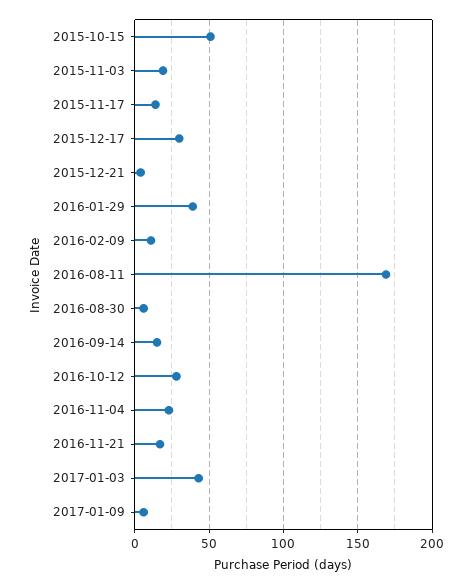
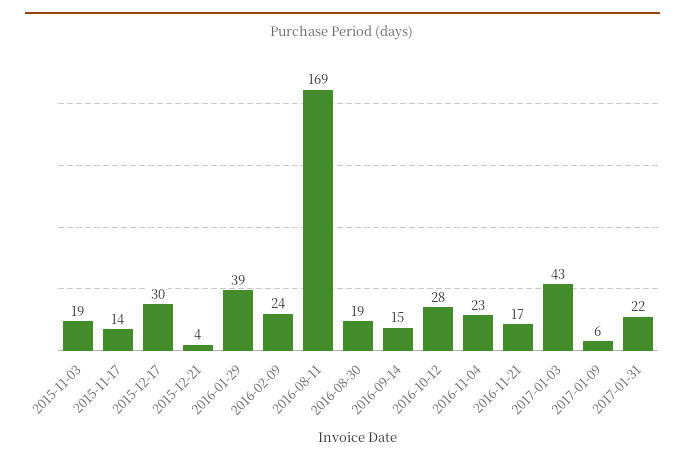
2015-10-15: 50 -> none
2016-02-09: 10 -> 24
2016-08-30: 5 -> 19
2017-01-31: none -> 22

